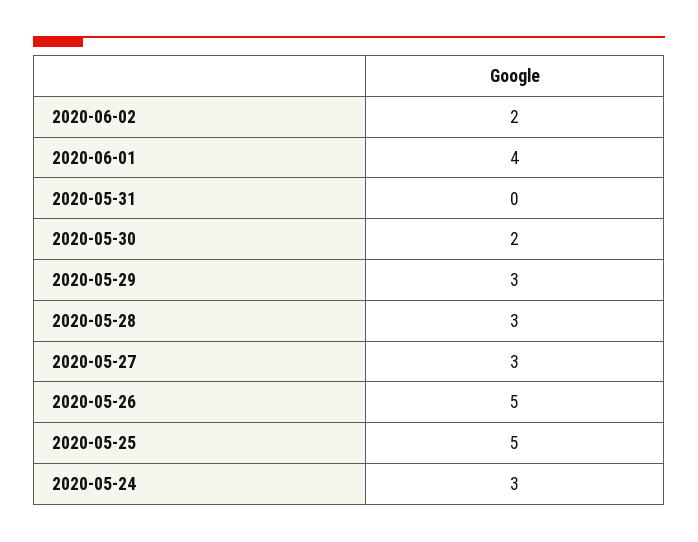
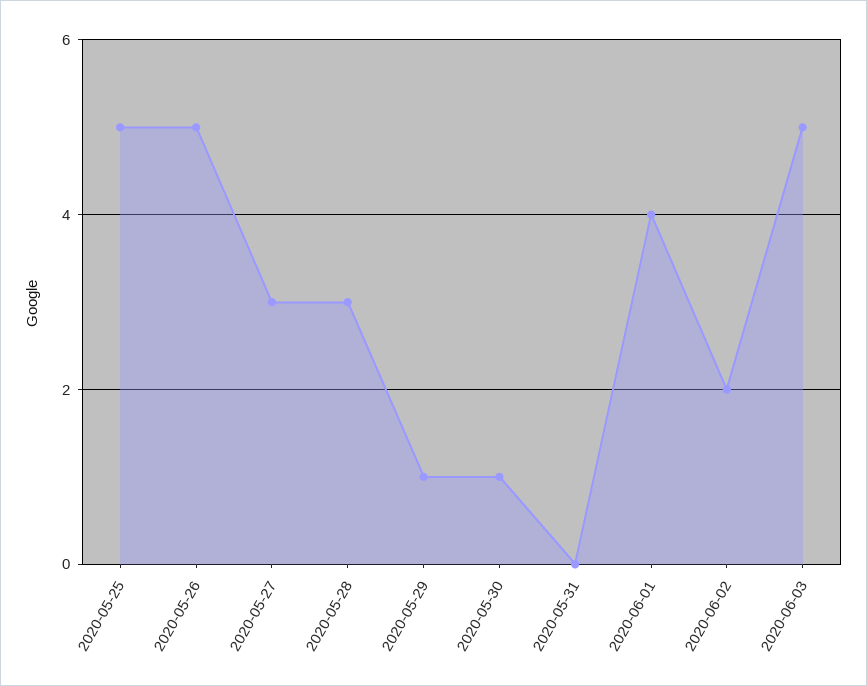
2020-05-30: 2 -> 1
2020-05-29: 3 -> 1
2020-05-24: 3 -> none
2020-06-03: none -> 5

